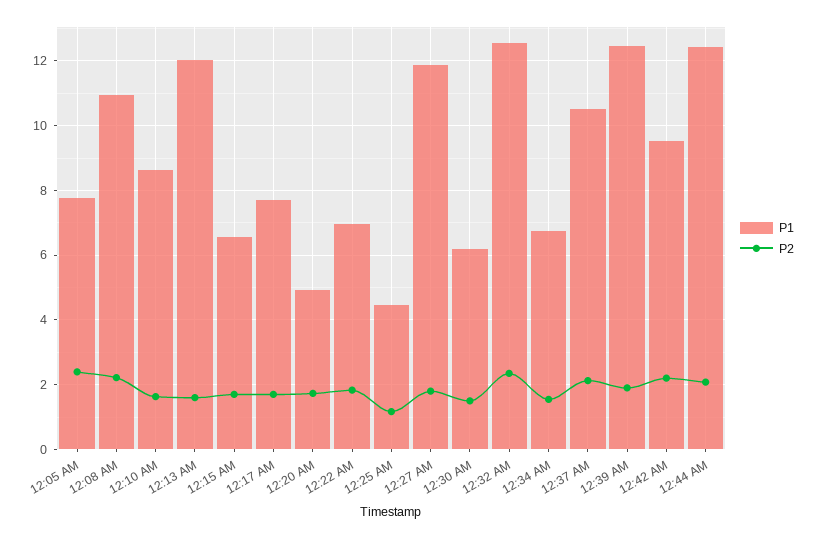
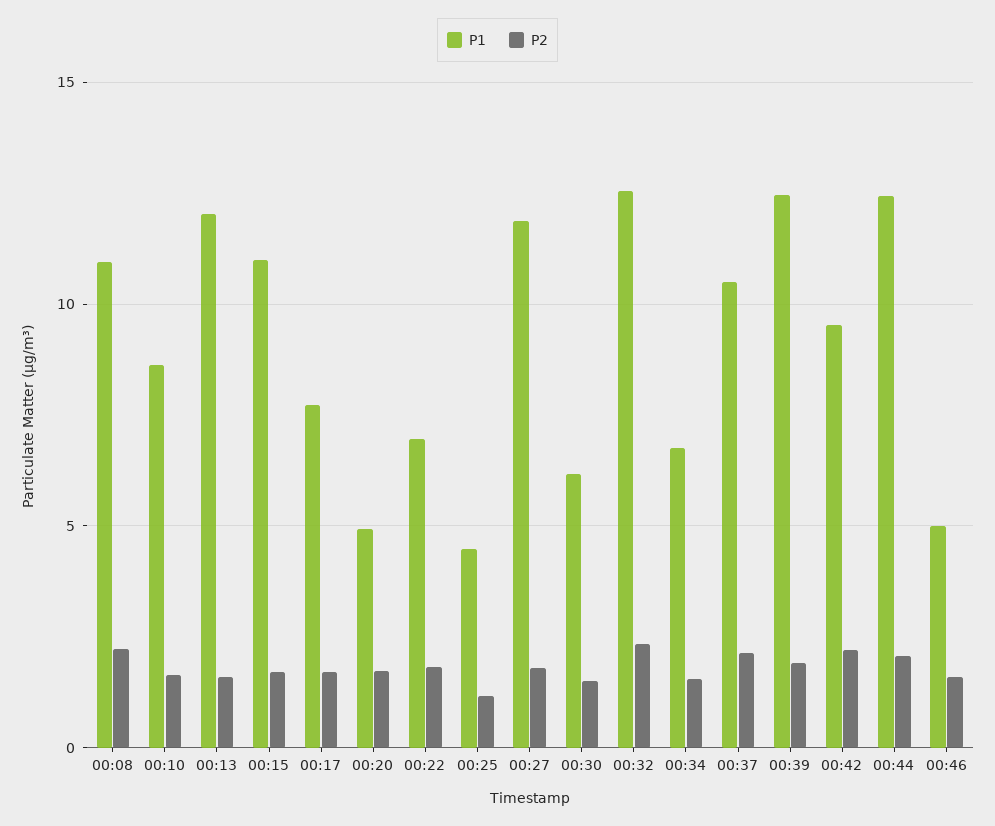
P1, 12:05 AM: 7.8 -> none
P2, 12:05 AM: 2.4 -> none
P1, 12:15 AM: 6.6 -> 11
P1, 00:46: none -> 5
P2, 00:46: none -> 1.5

